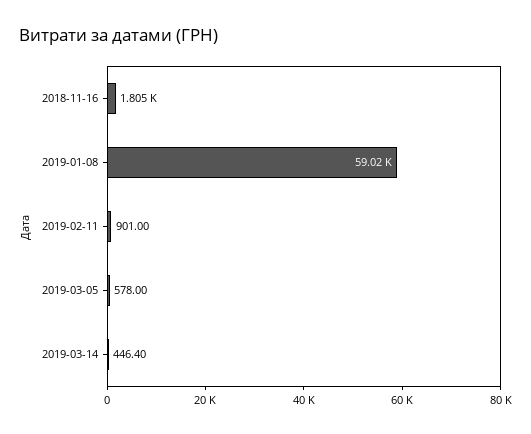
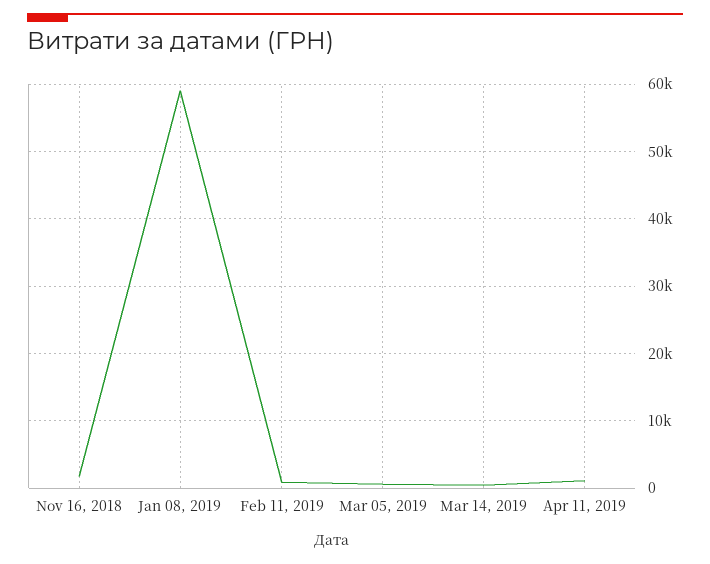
Apr 11, 2019: none -> 1000

